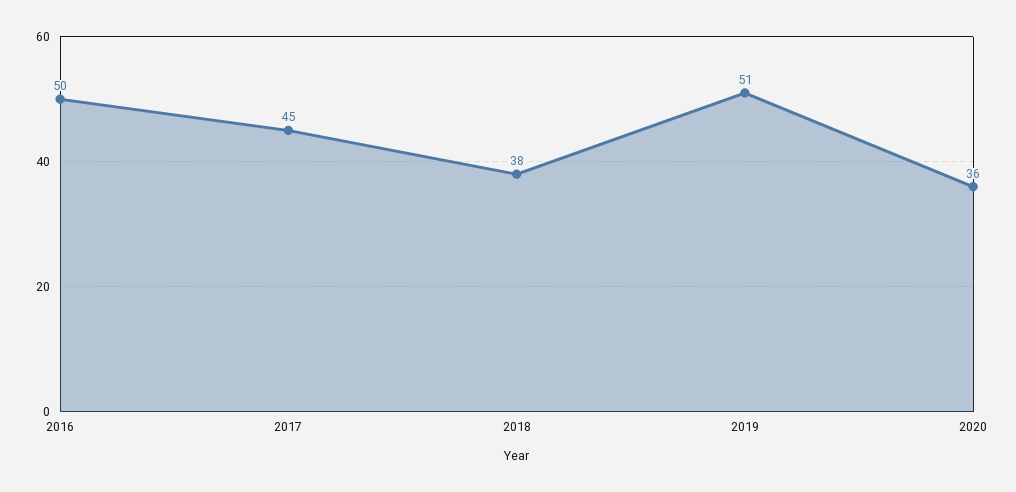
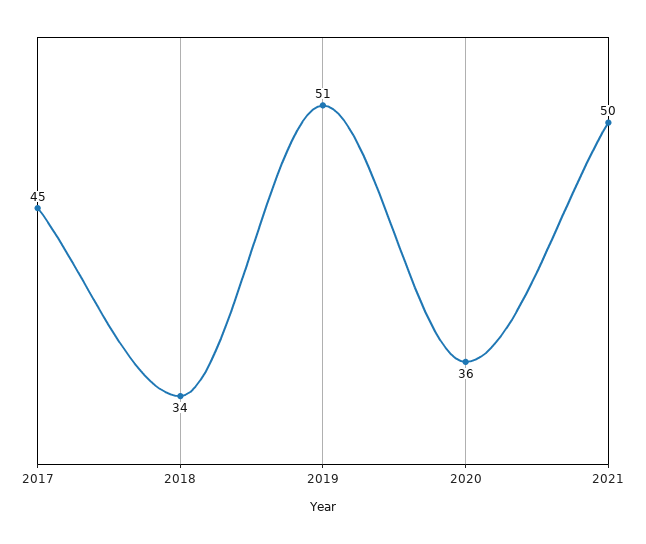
2016: 50 -> none
2018: 38 -> 34
2021: none -> 50

